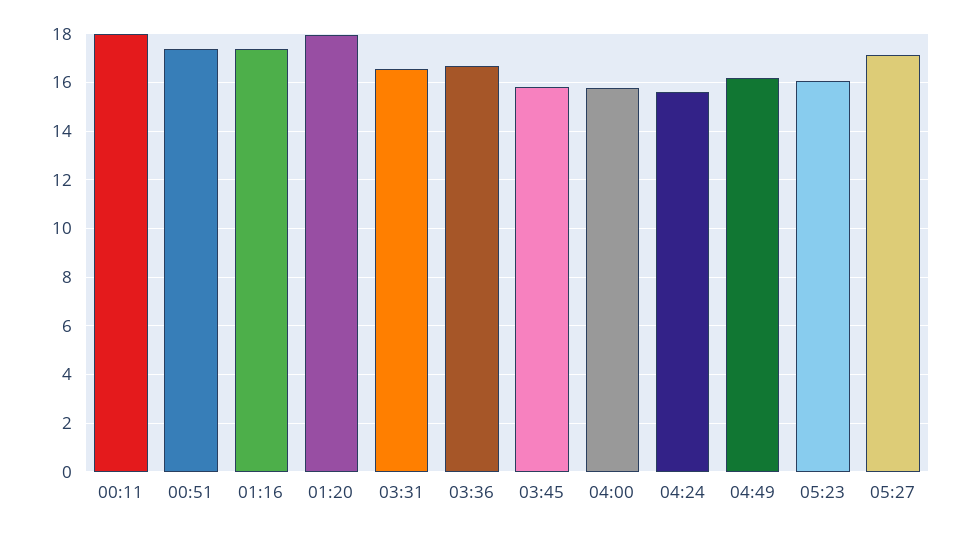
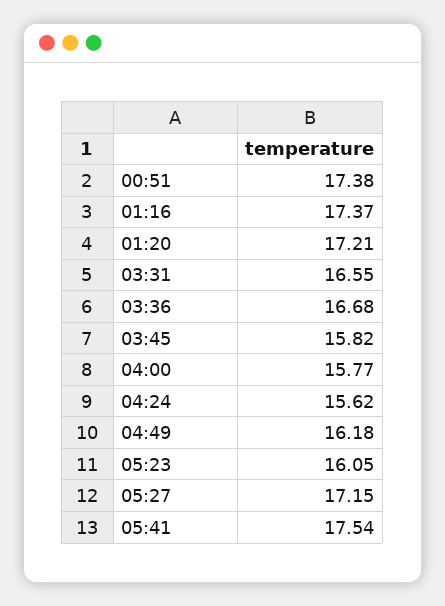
00:11: 18 -> none
01:20: 18 -> 17.21
05:41: none -> 17.54

